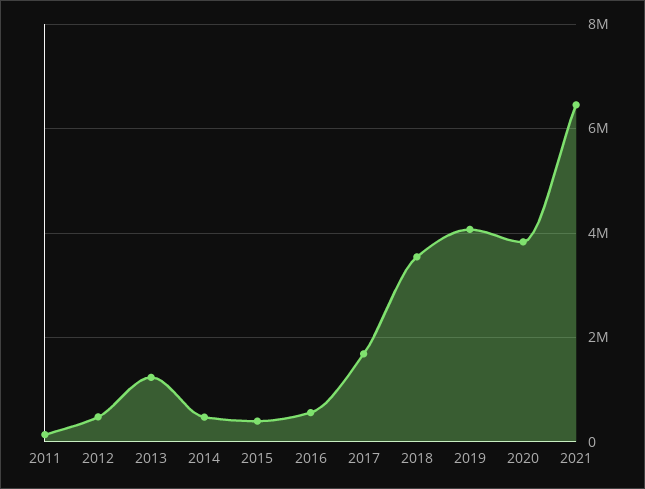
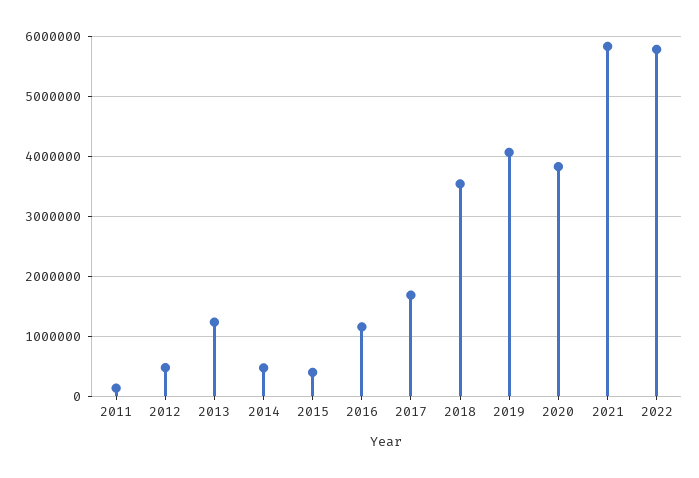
2016: 600000 -> 1200000
2021: 6400000 -> 5800000
2022: none -> 5800000

